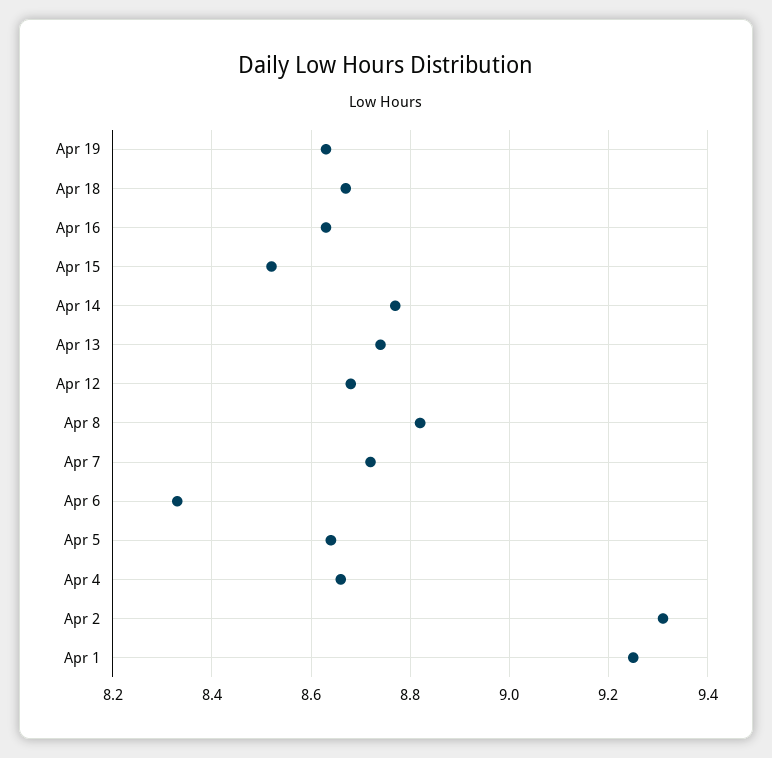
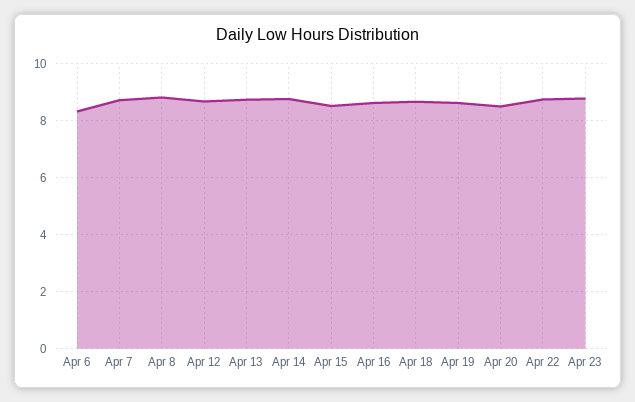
Apr 5: 8.65 -> none
Apr 4: 8.65 -> none
Apr 2: 9.3 -> none
Apr 1: 9.25 -> none
Apr 20: none -> 8.5
Apr 22: none -> 8.75
Apr 23: none -> 8.75

